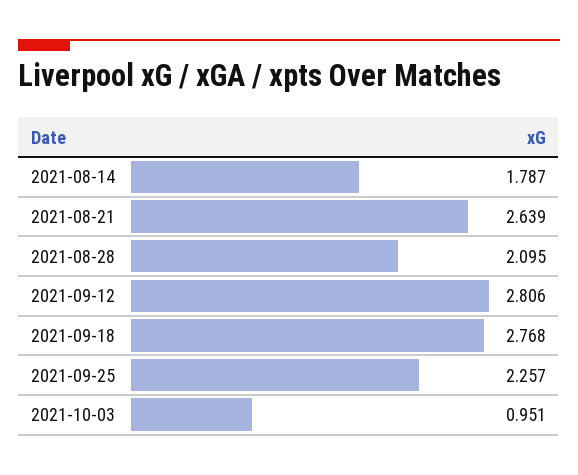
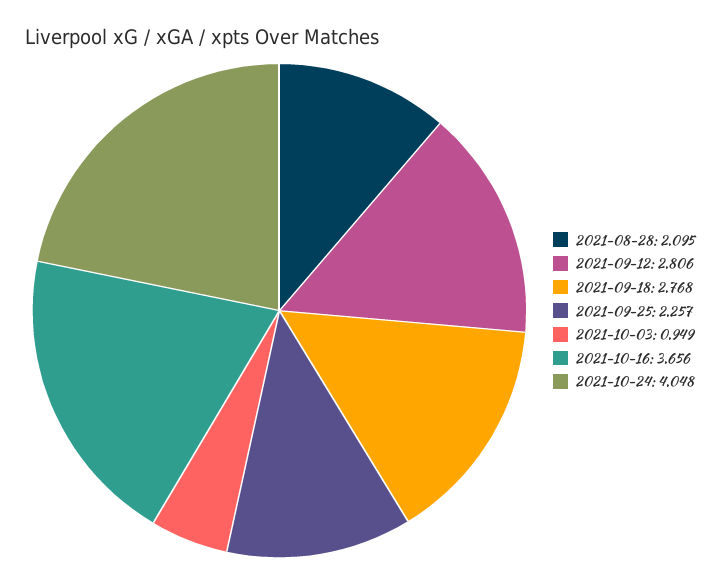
2021-08-14: 1.787 -> none
2021-08-21: 2.639 -> none
2021-10-03: 0.951 -> 0.949
2021-10-16: none -> 3.656
2021-10-24: none -> 4.048

